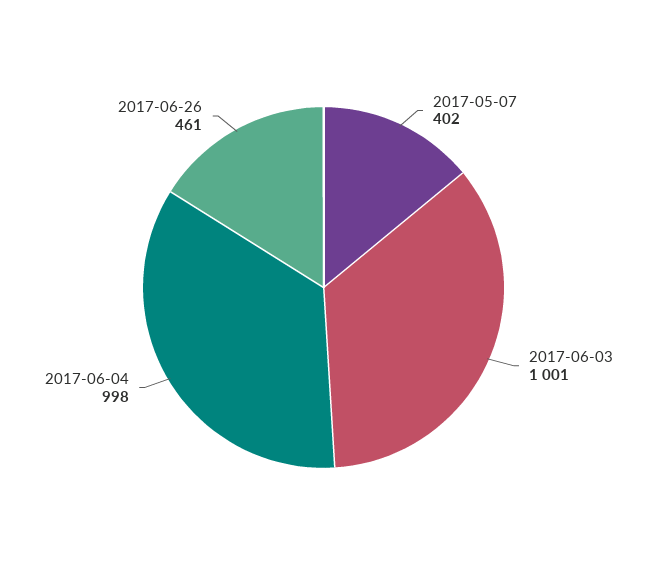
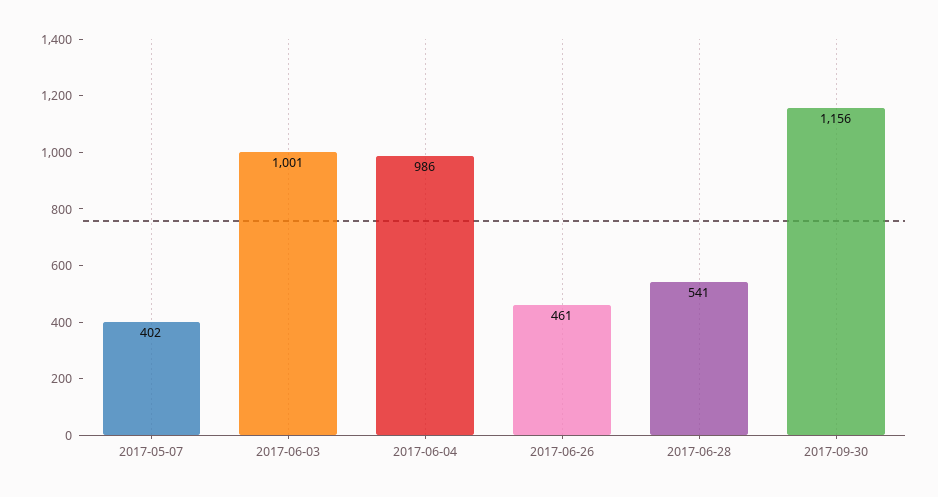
2017-06-04: 998 -> 986
2017-06-28: none -> 541
2017-09-30: none -> 1156

